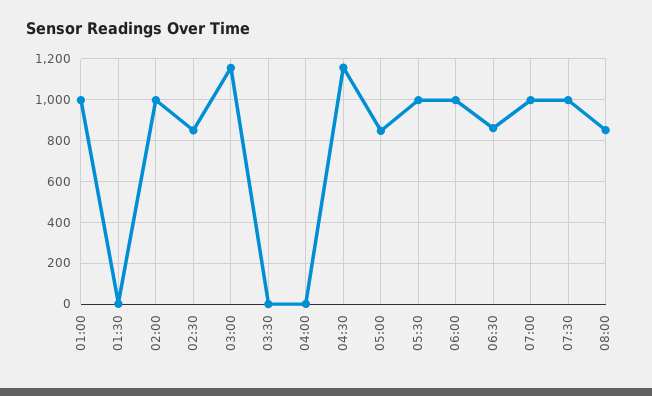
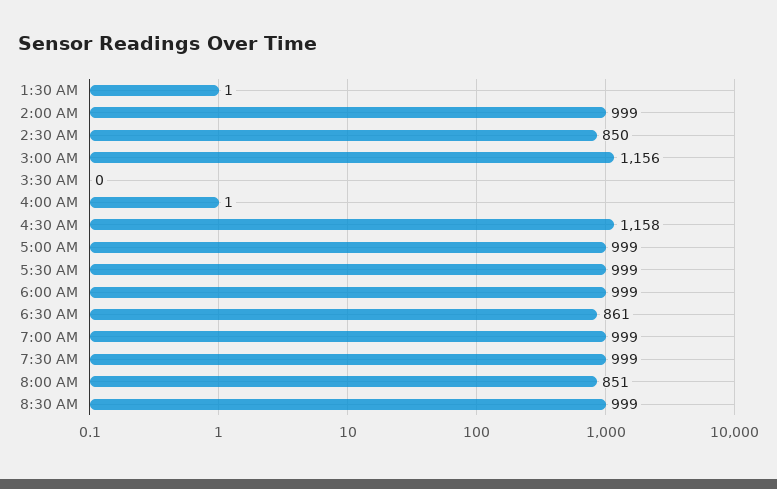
01:00: 1000 -> none
05:00: 850 -> 999
8:30 AM: none -> 999

